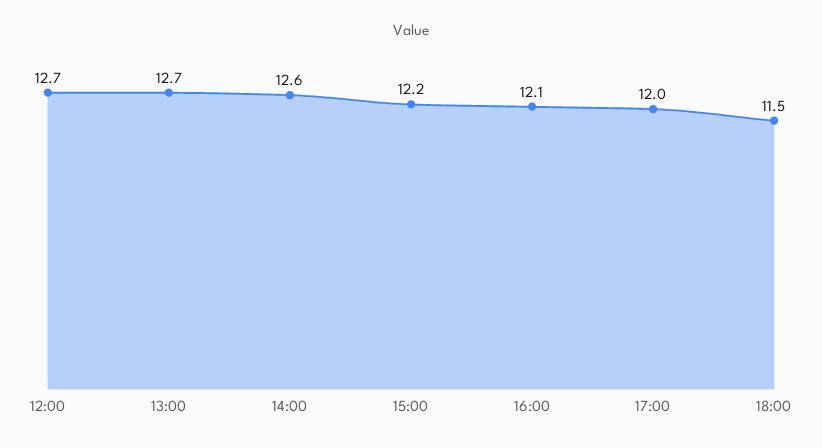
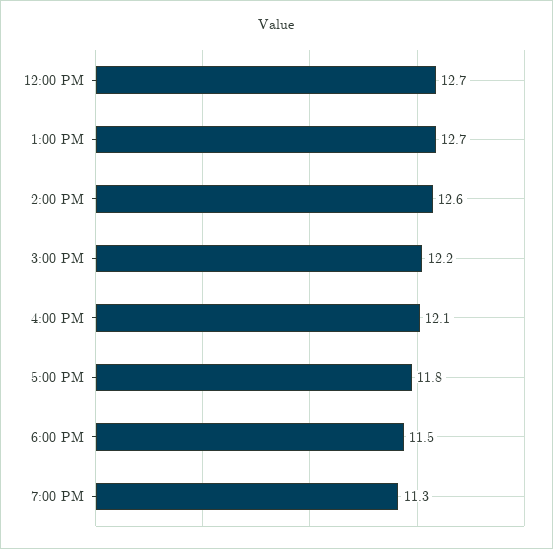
17:00: 12 -> 11.8
7:00 PM: none -> 11.3

